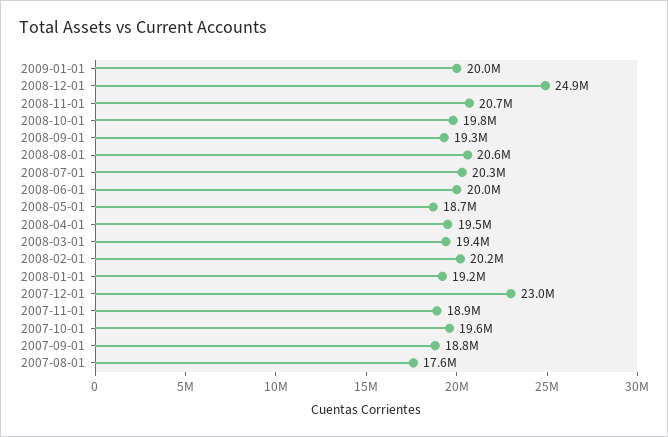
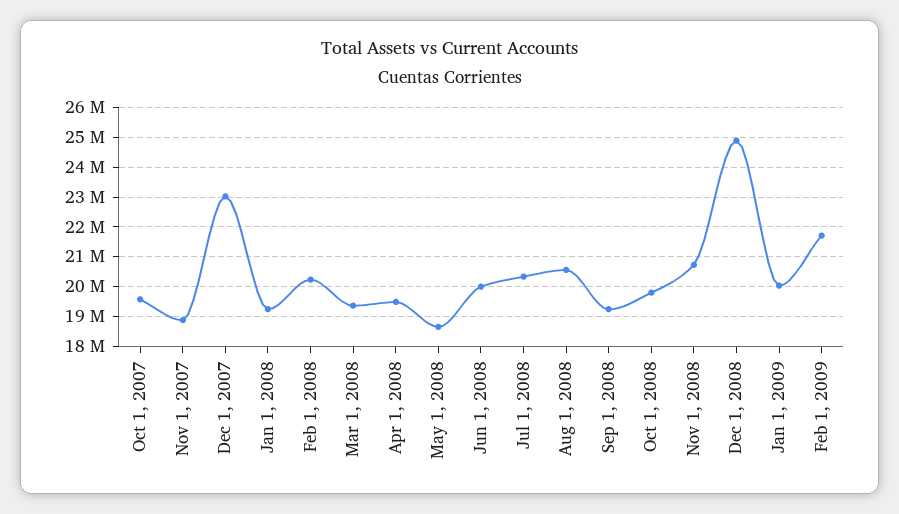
2007-09-01: 18800000 -> none
2007-08-01: 17600000 -> none
Feb 1, 2009: none -> 21750000

